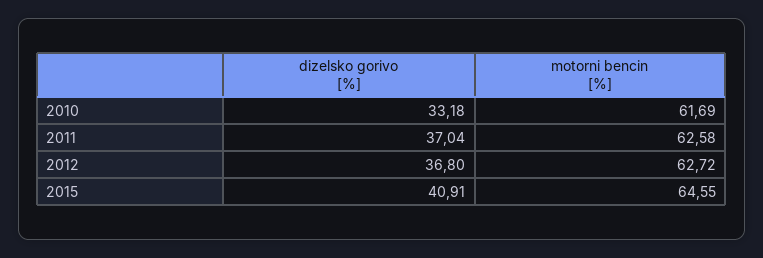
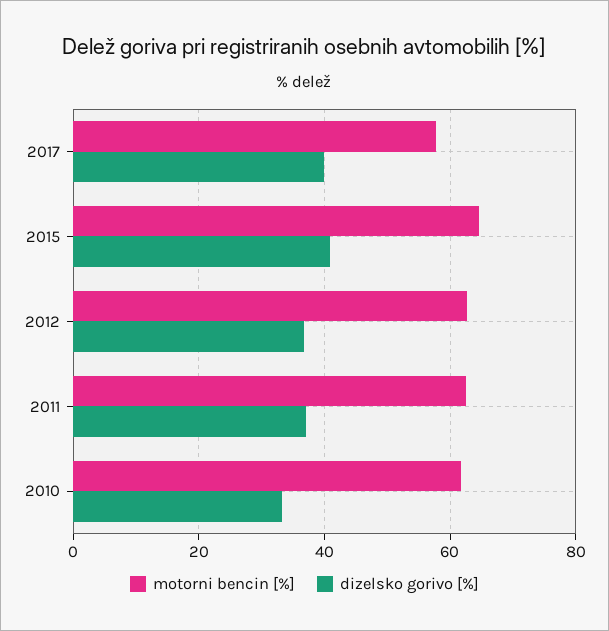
motorni bencin [%], 2017: none -> 58
dizelsko gorivo [%], 2017: none -> 40

